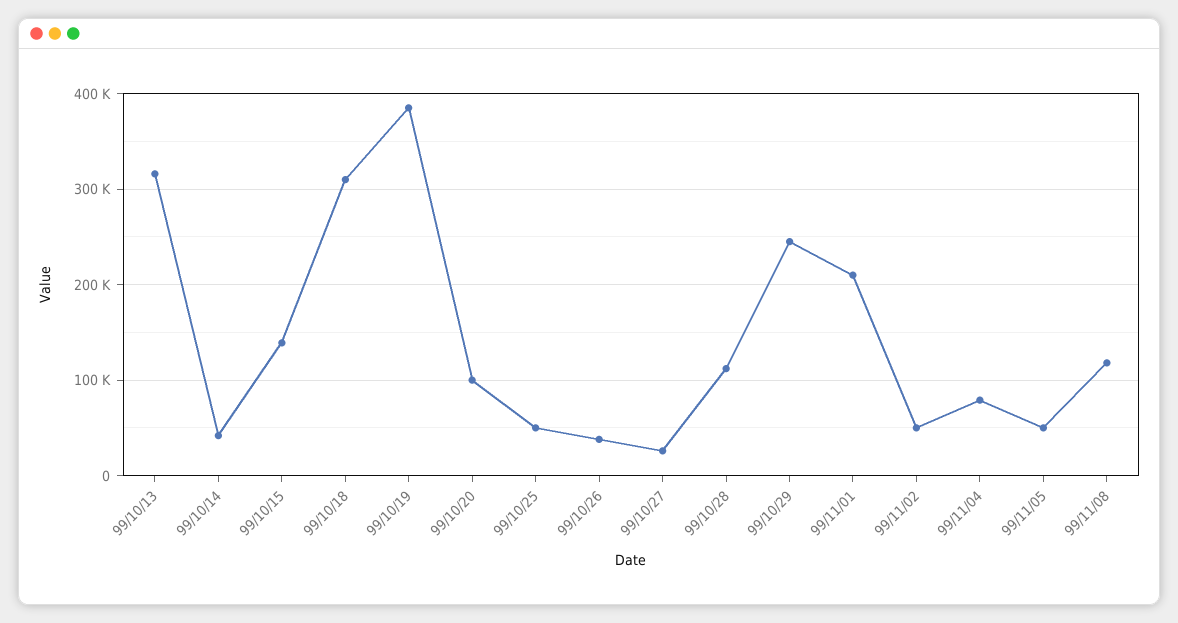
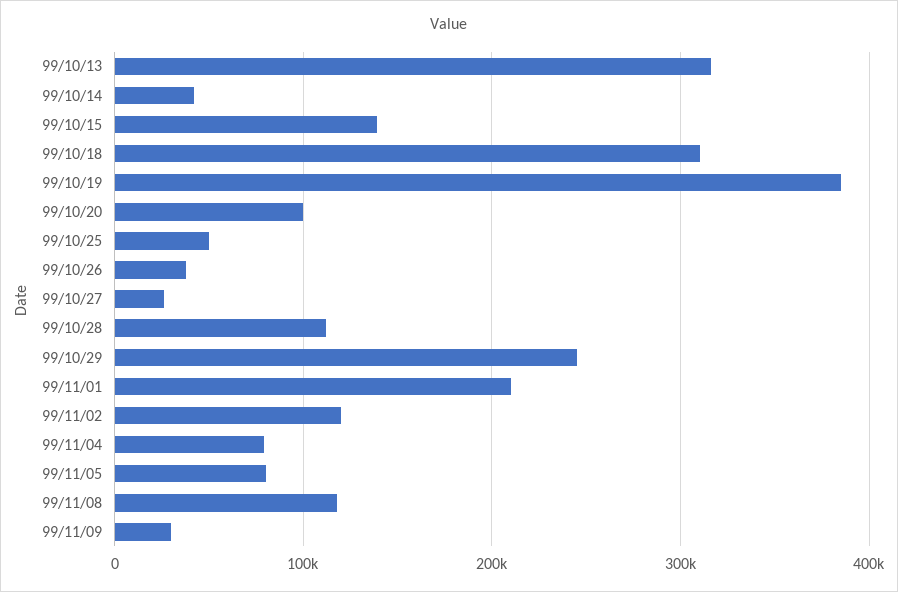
99/11/02: 50000 -> 120000
99/11/05: 50000 -> 80000
99/11/09: none -> 30000

